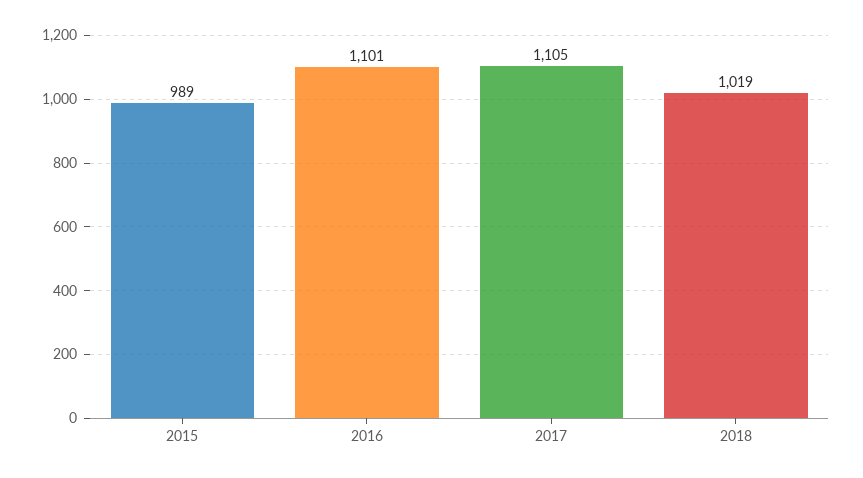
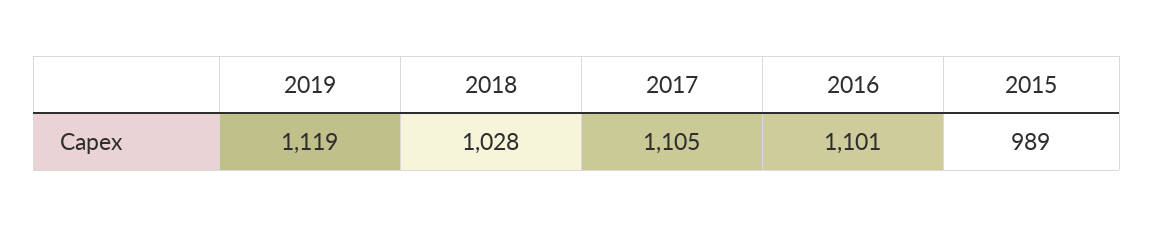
2018: 1019 -> 1028
2019: none -> 1119

